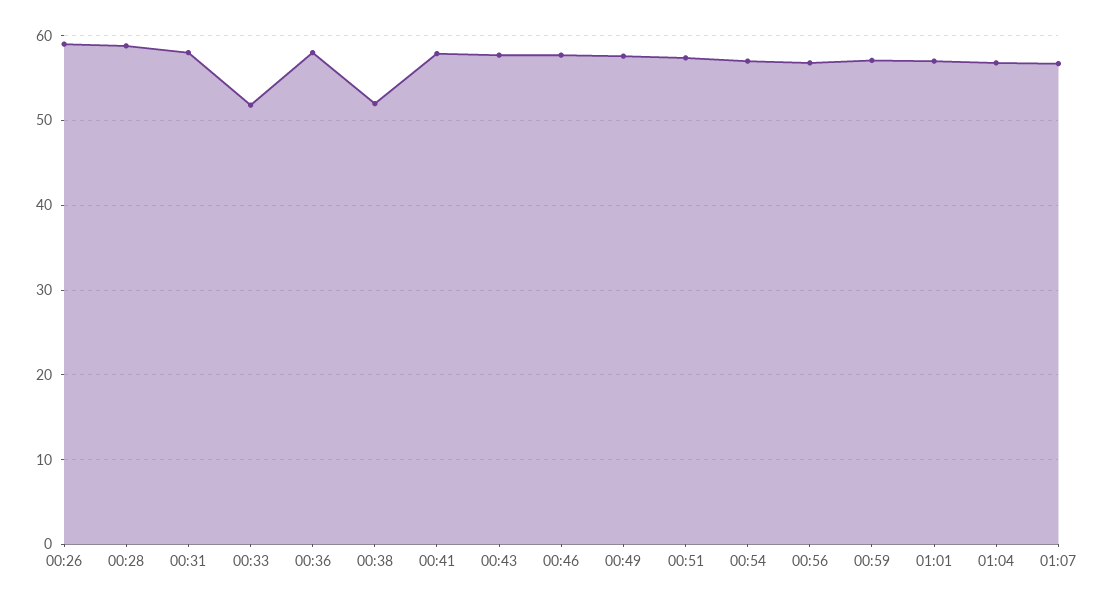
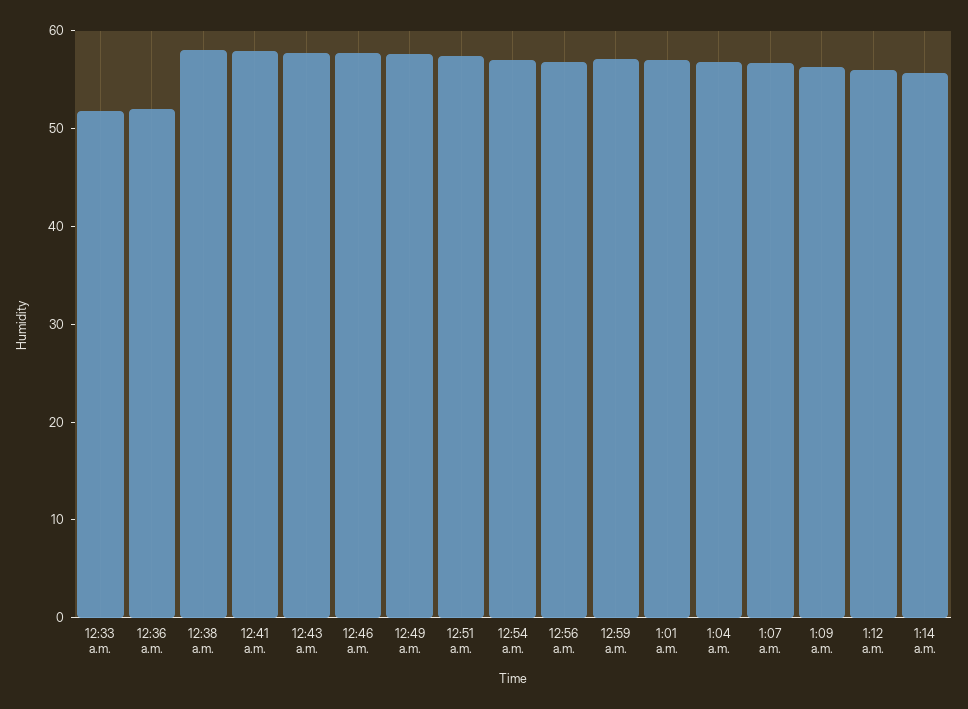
00:26: 59 -> none
00:28: 59 -> none
00:31: 58 -> none
00:36: 58 -> 52
00:38: 52 -> 58
1:09 a.m.: none -> 56
1:12 a.m.: none -> 56
1:14 a.m.: none -> 56

